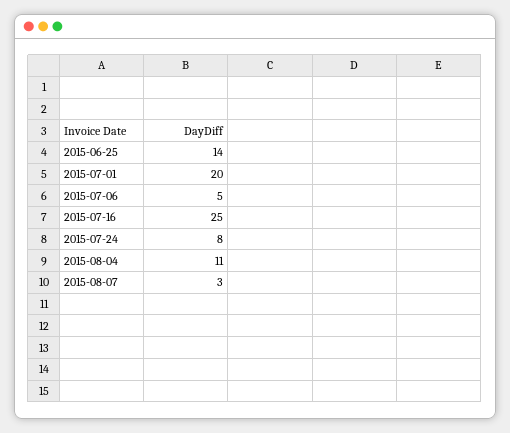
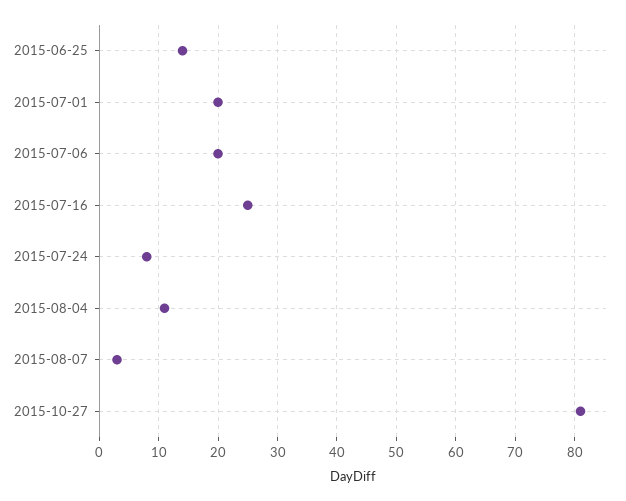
2015-07-06: 5 -> 20
2015-10-27: none -> 80

